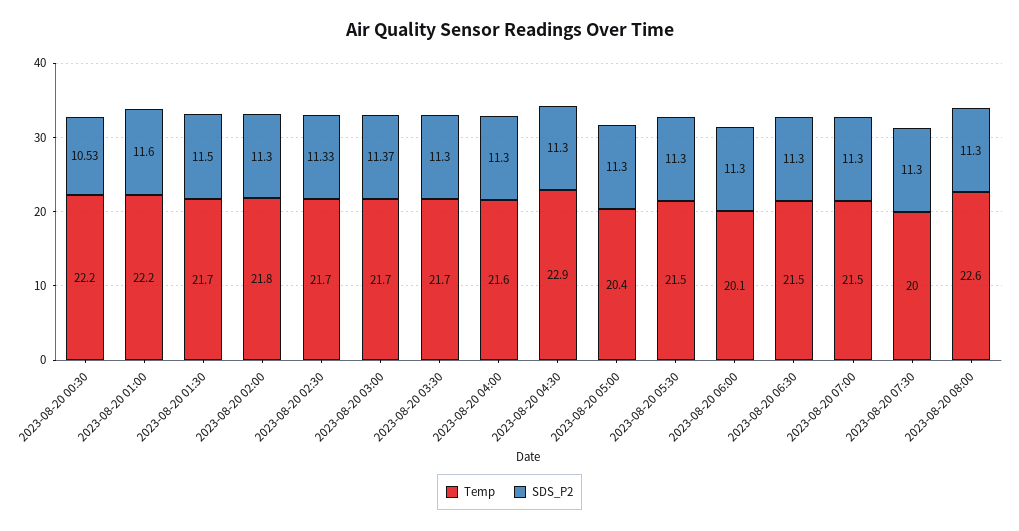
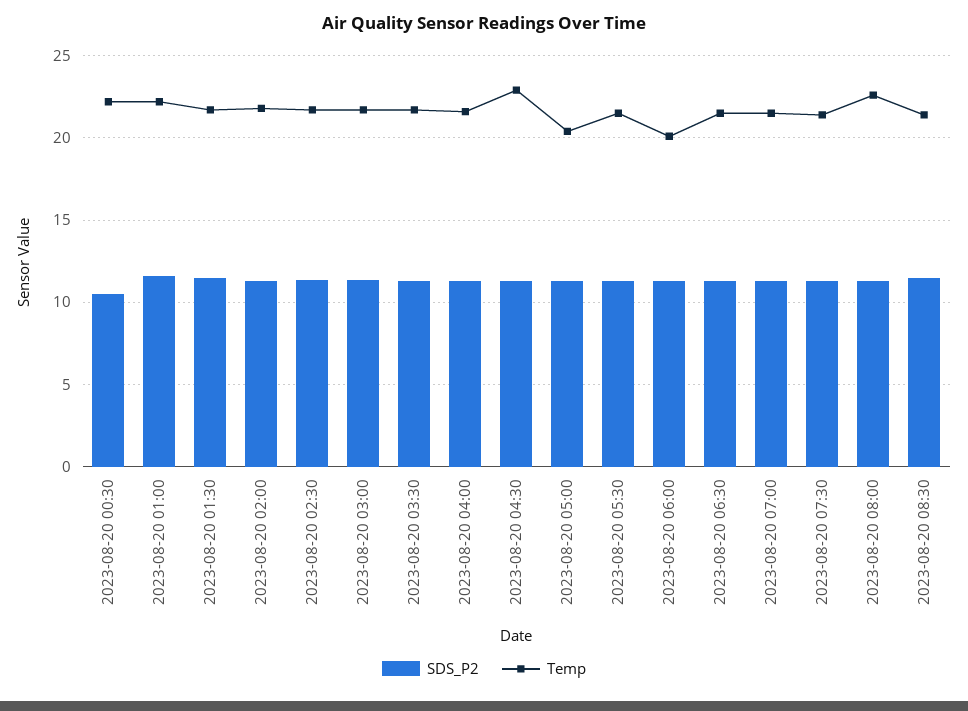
Temp, 2023-08-20 07:30: 20 -> 21.5
SDS_P2, 2023-08-20 08:30: none -> 11.5
Temp, 2023-08-20 08:30: none -> 21.5

